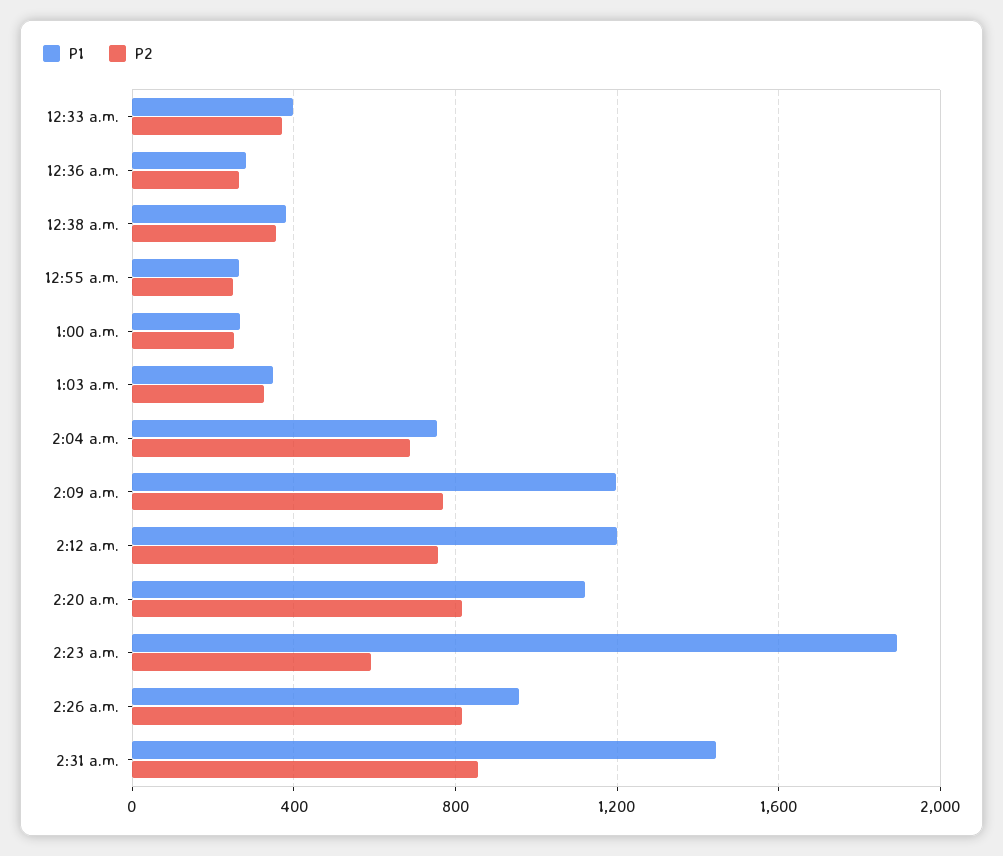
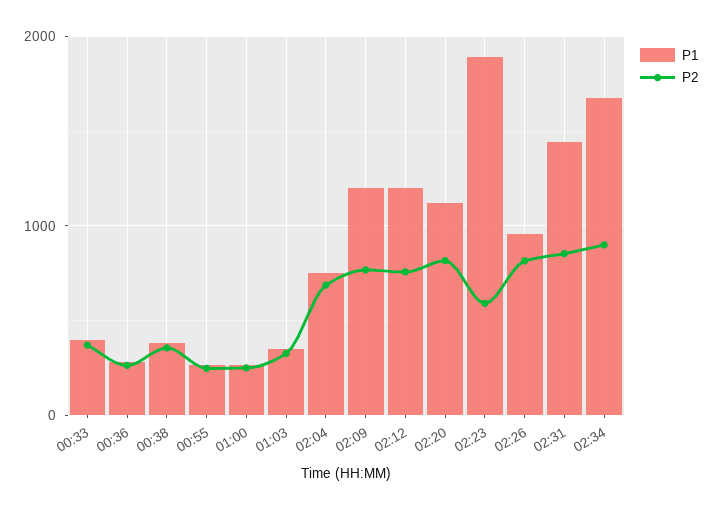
P1, 02:34: none -> 1700
P2, 02:34: none -> 900

